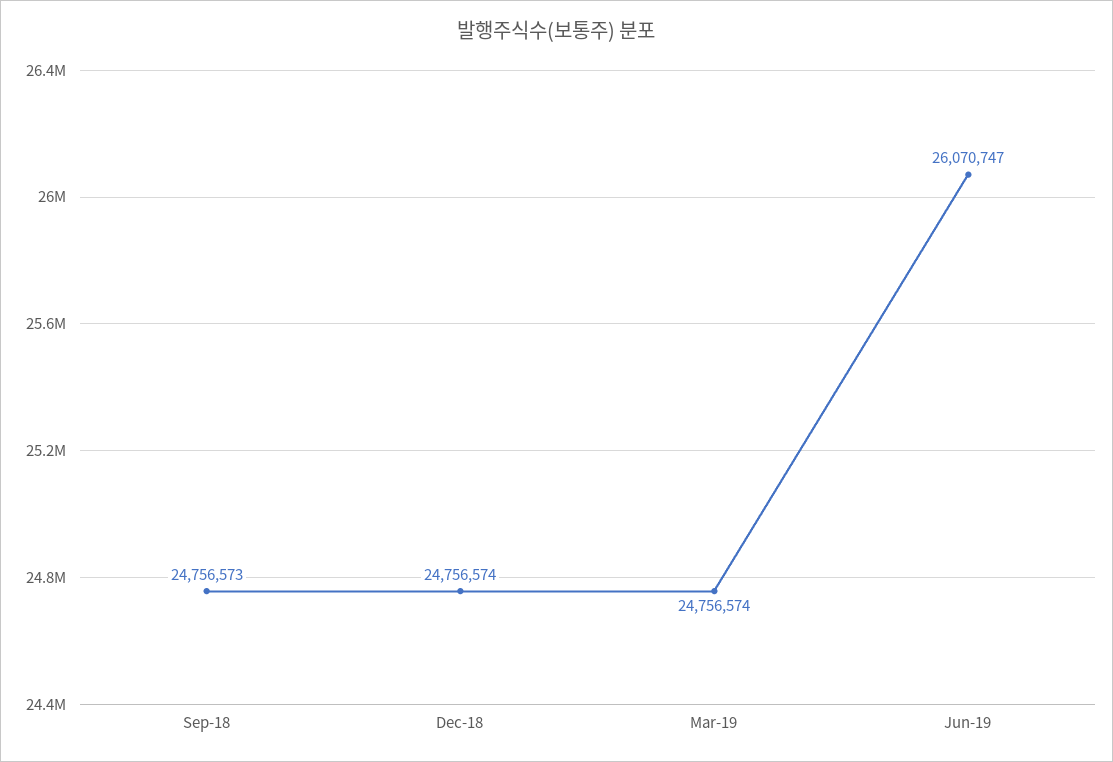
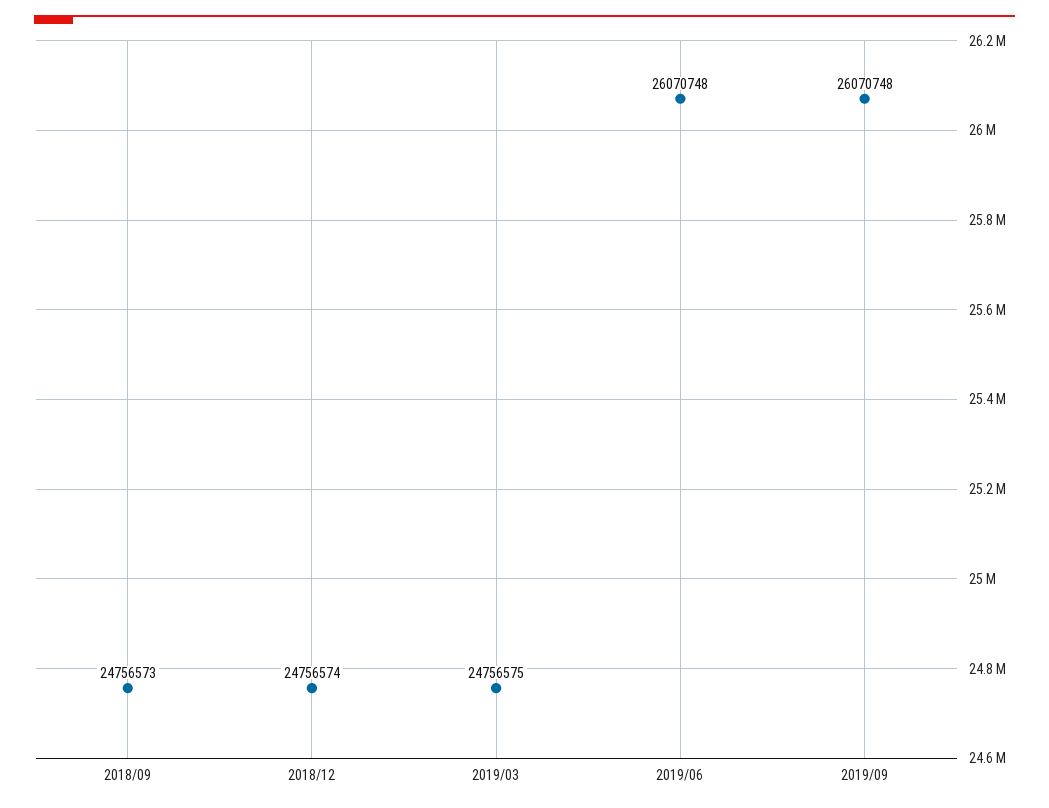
Mar-19: 24756574 -> 24756575
Jun-19: 26070747 -> 26070748
2019/09: none -> 26070748

